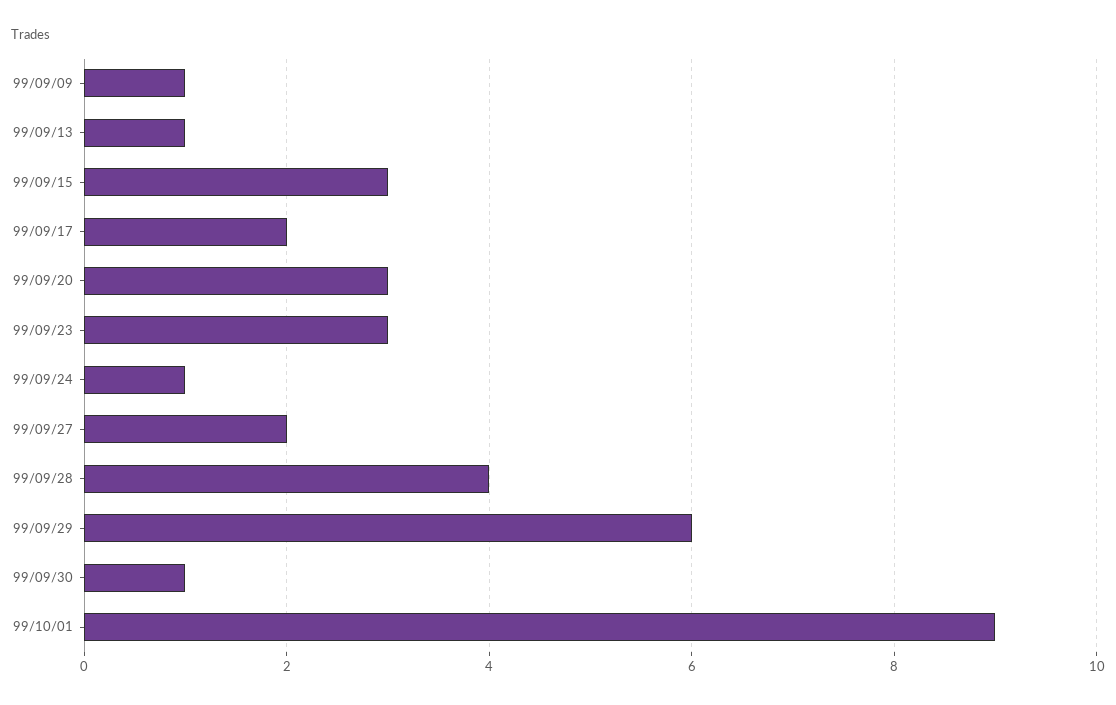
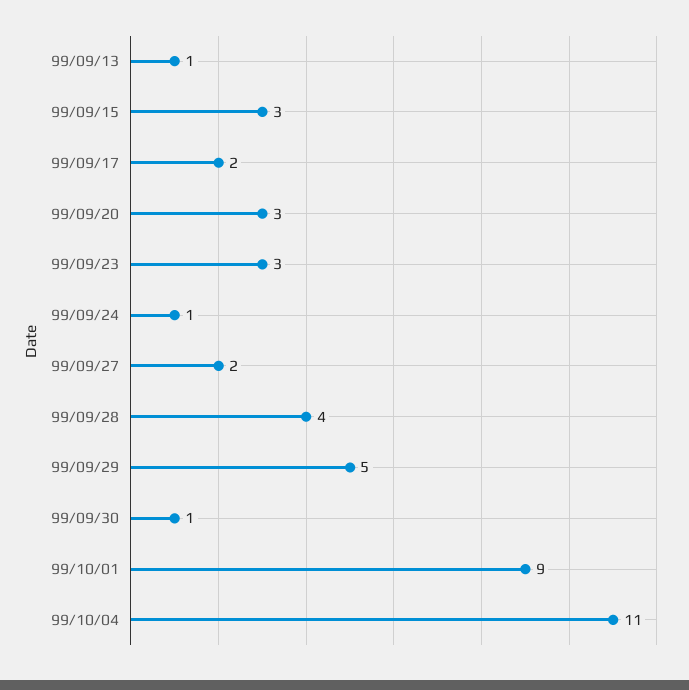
99/09/09: 1 -> none
99/09/29: 6 -> 5
99/10/04: none -> 11

